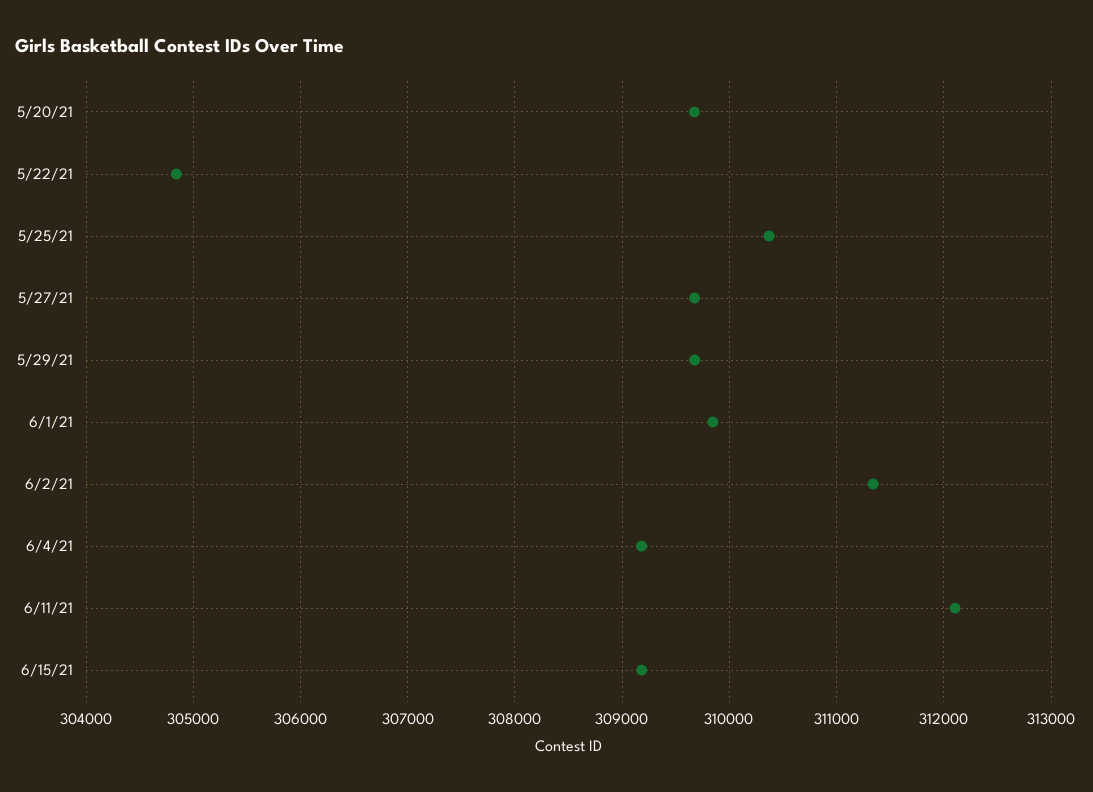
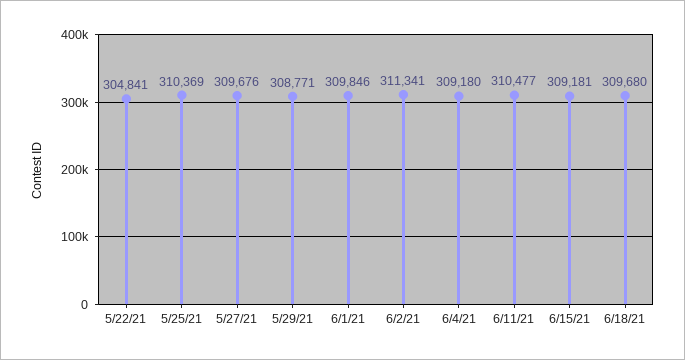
5/20/21: 309700 -> none
5/29/21: 309700 -> 308771
6/11/21: 312100 -> 310477
6/18/21: none -> 309680

